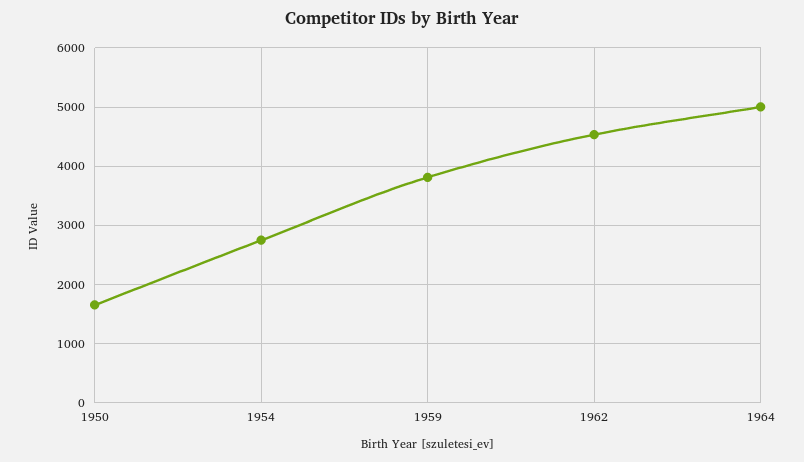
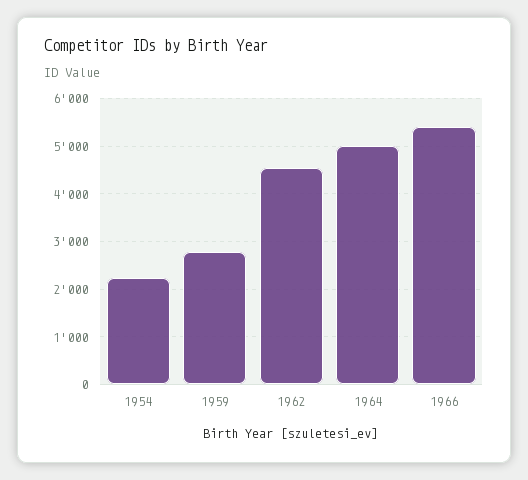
1950: 1600 -> none
1954: 2800 -> 2200
1959: 3800 -> 2800
1966: none -> 5400

